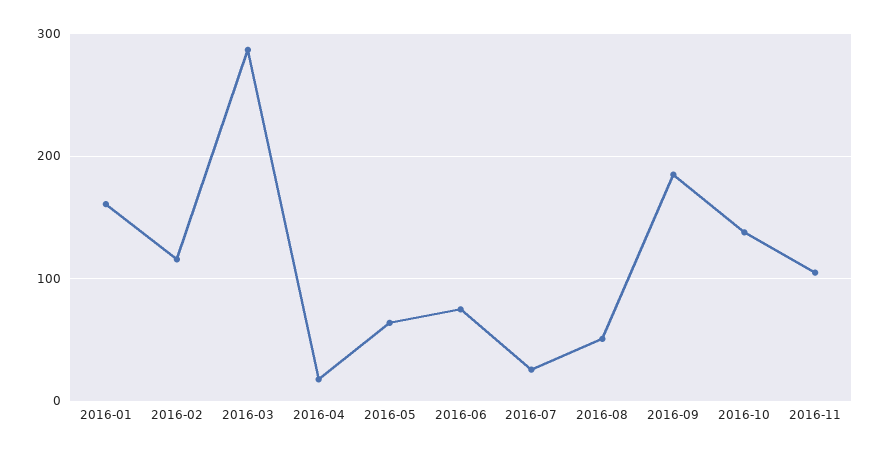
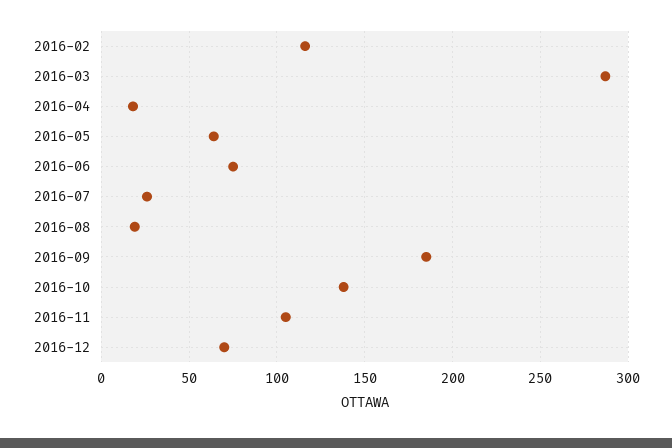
2016-01: 160 -> none
2016-08: 50 -> 20
2016-12: none -> 70

